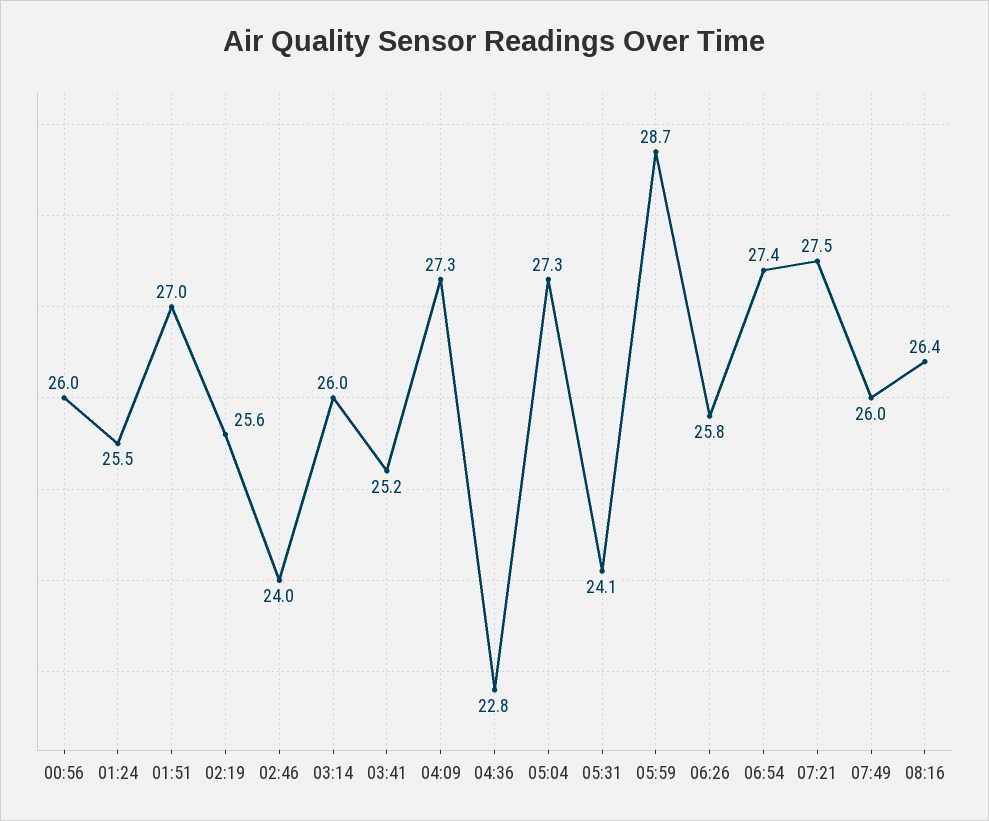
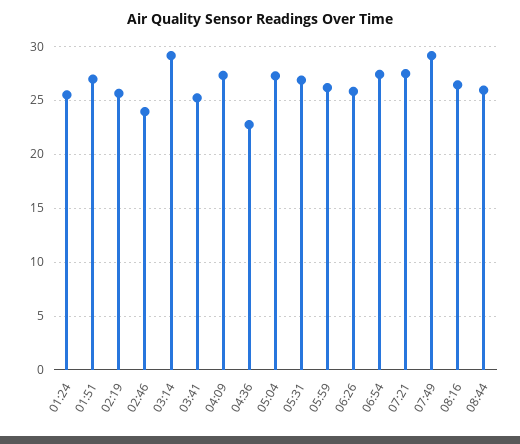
00:56: 26 -> none
03:14: 26 -> 29
05:31: 24.1 -> 27
05:59: 28.7 -> 26
07:49: 26 -> 29
08:44: none -> 26

